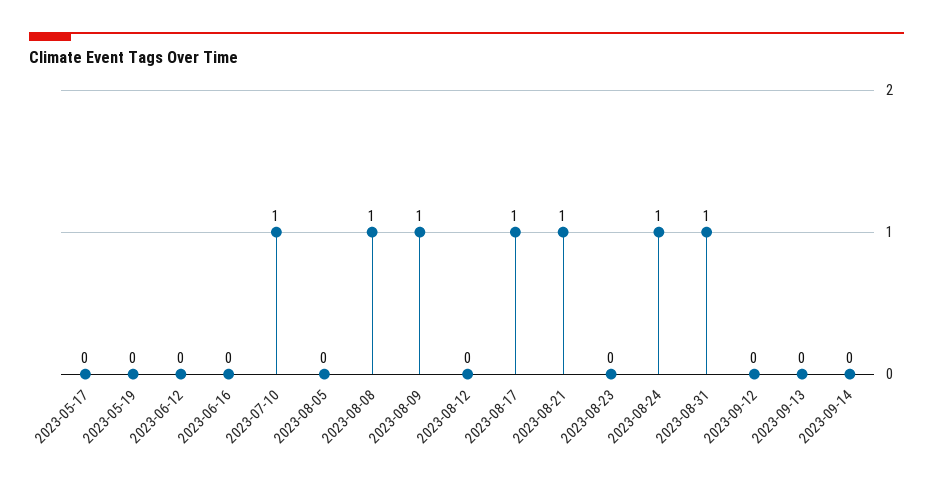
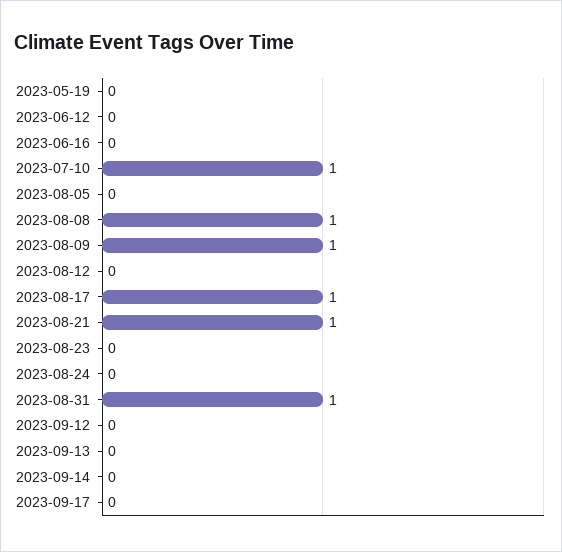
2023-05-17: 0 -> none
2023-08-24: 1 -> 0
2023-09-17: none -> 0

